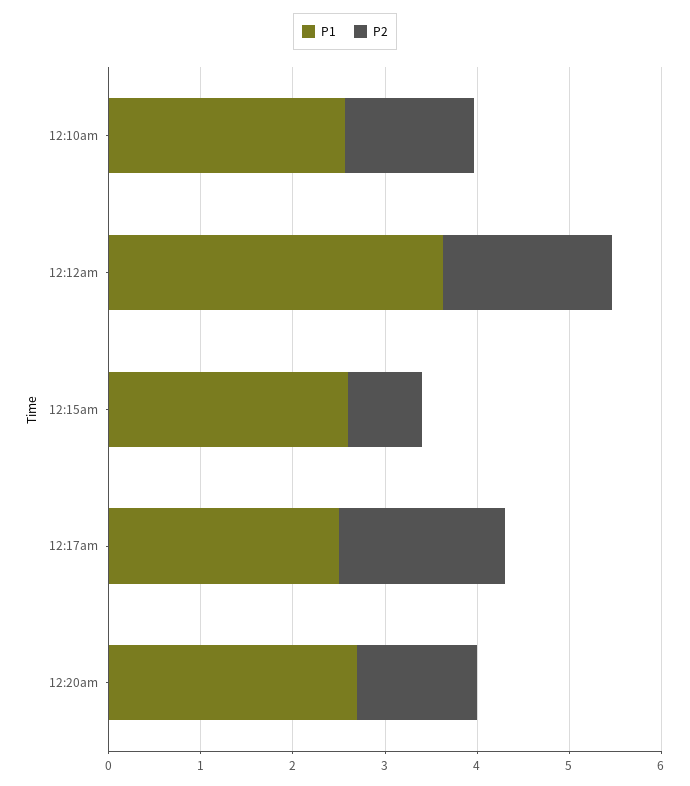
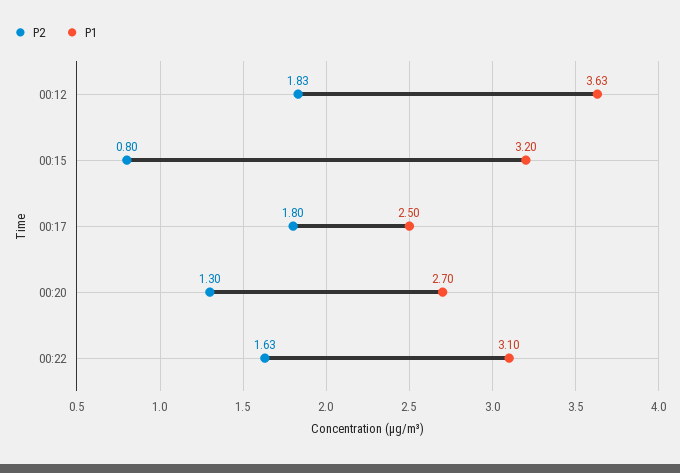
P1, 12:10am: 2.6 -> none
P2, 12:10am: 1.4 -> none
P1, 12:15am: 2.6 -> 3.2
P2, 00:22: none -> 1.63
P1, 00:22: none -> 3.1

